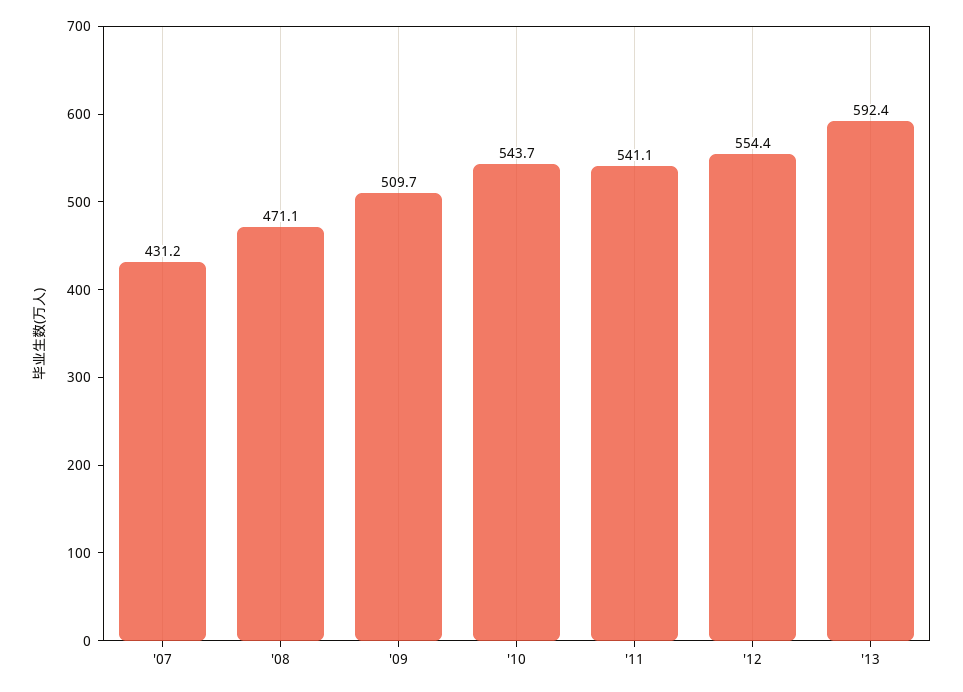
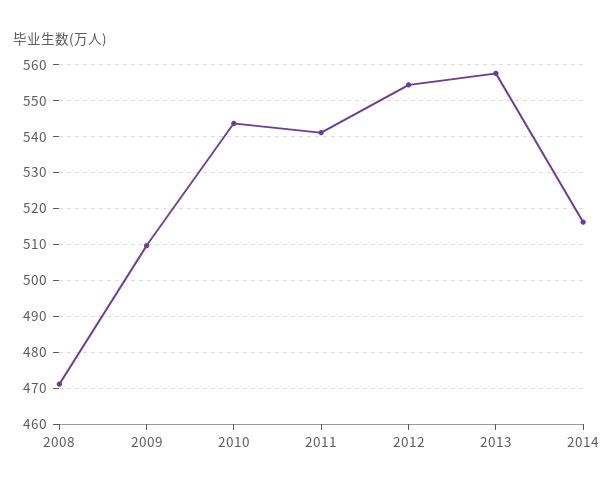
'07: 431.2 -> none
'13: 592.4 -> 558
2014: none -> 516

